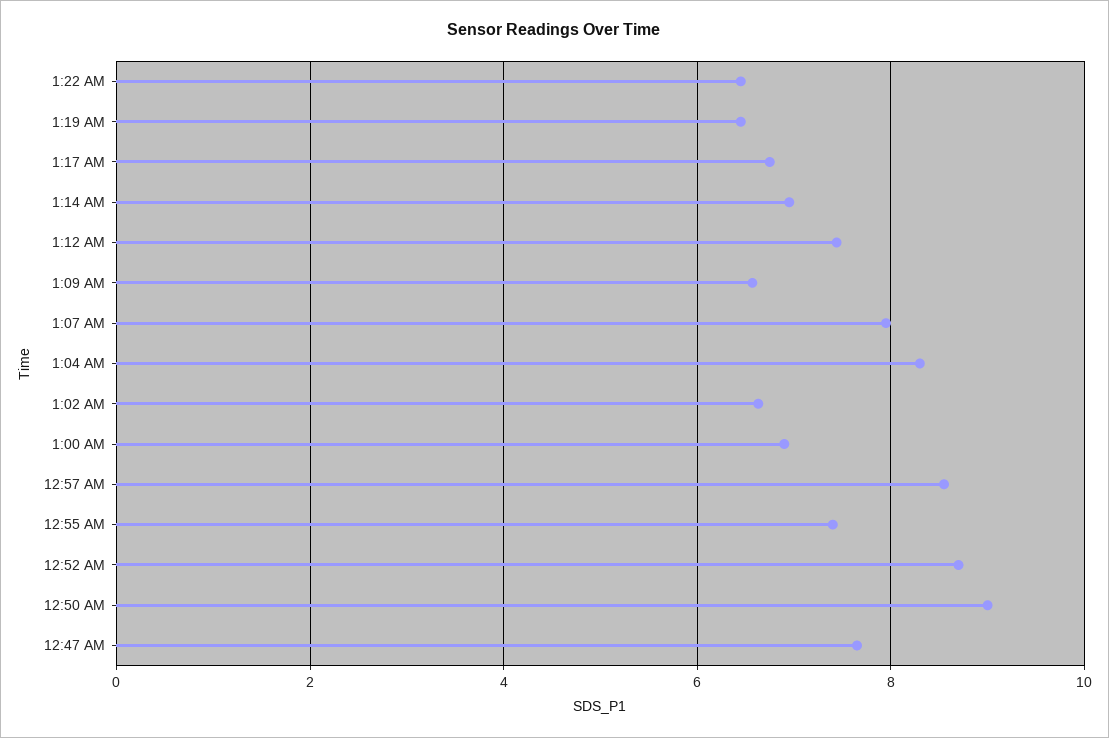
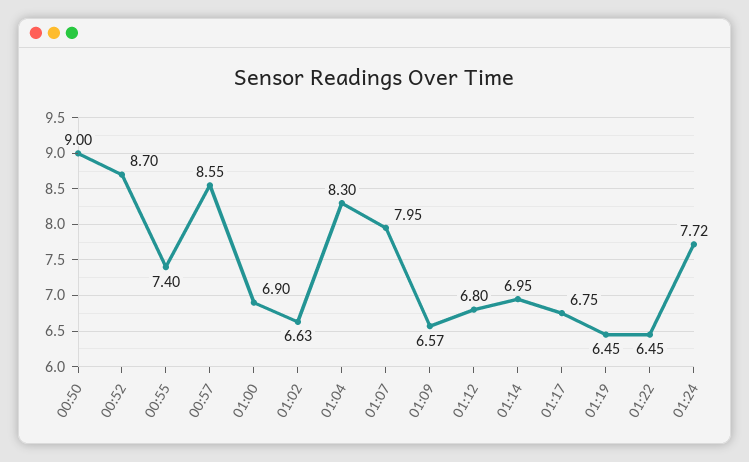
1:12 AM: 7.4 -> 6.8
12:47 AM: 7.6 -> none
01:24: none -> 7.72

